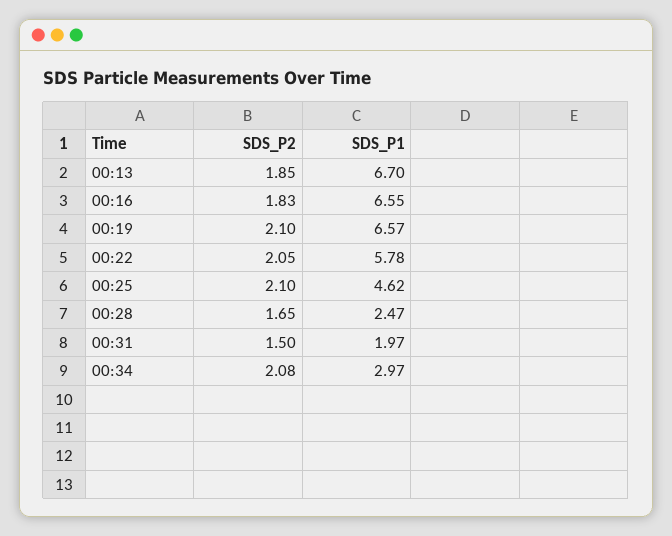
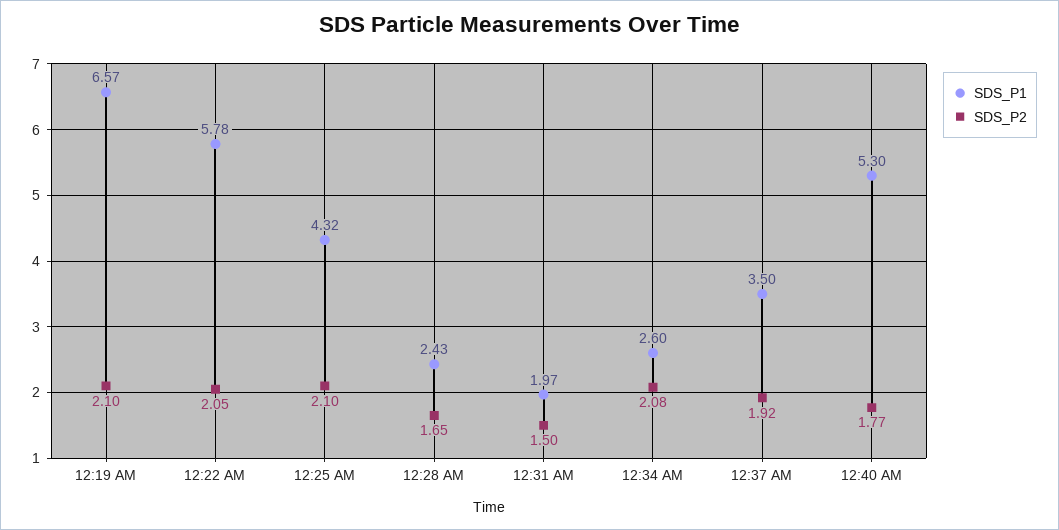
SDS_P2, 00:13: 1.85 -> none
SDS_P1, 00:13: 6.7 -> none
SDS_P2, 00:16: 1.83 -> none
SDS_P1, 00:16: 6.55 -> none
SDS_P1, 00:25: 4.62 -> 4.32
SDS_P1, 00:28: 2.47 -> 2.43
SDS_P1, 00:34: 2.97 -> 2.6
SDS_P1, 12:37 AM: none -> 3.5
SDS_P2, 12:37 AM: none -> 1.92
SDS_P1, 12:40 AM: none -> 5.3
SDS_P2, 12:40 AM: none -> 1.77

